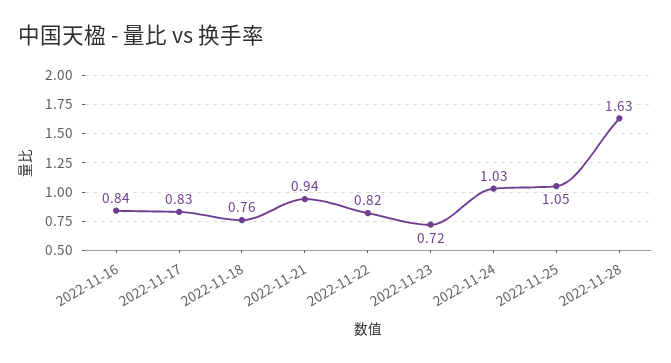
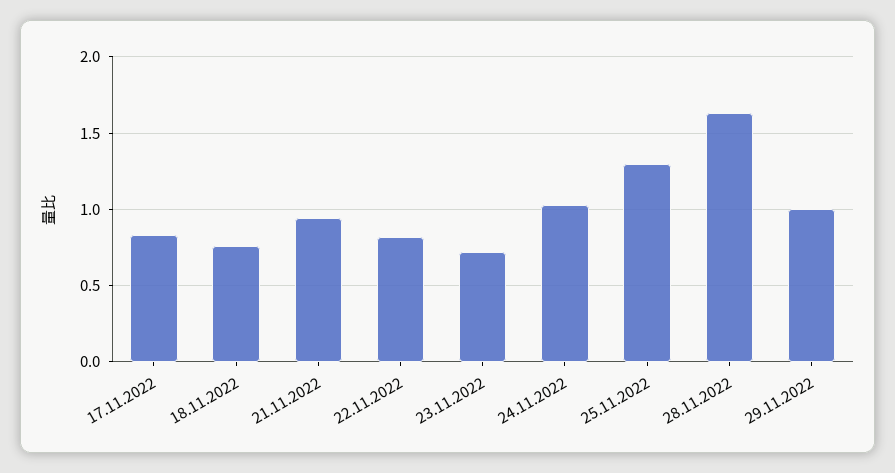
2022-11-16: 0.84 -> none
2022-11-25: 1.05 -> 1.3
29.11.2022: none -> 1

